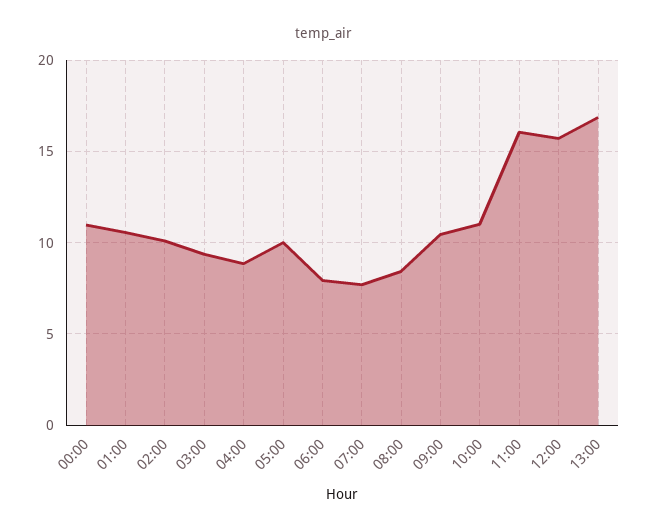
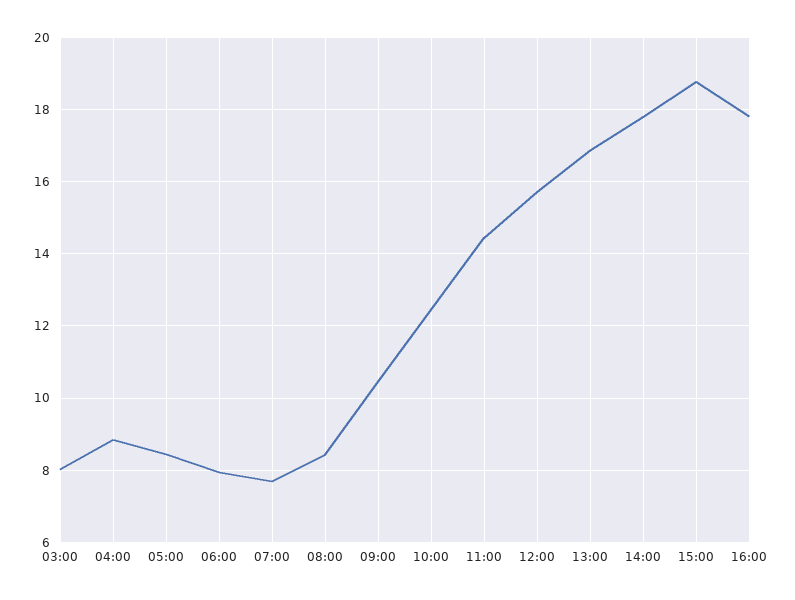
00:00: 11 -> none
01:00: 10.5 -> none
02:00: 10 -> none
03:00: 9.5 -> 8
05:00: 10 -> 8.4
10:00: 11 -> 12.4
11:00: 16 -> 14.4
14:00: none -> 17.8
15:00: none -> 18.8
16:00: none -> 17.8

